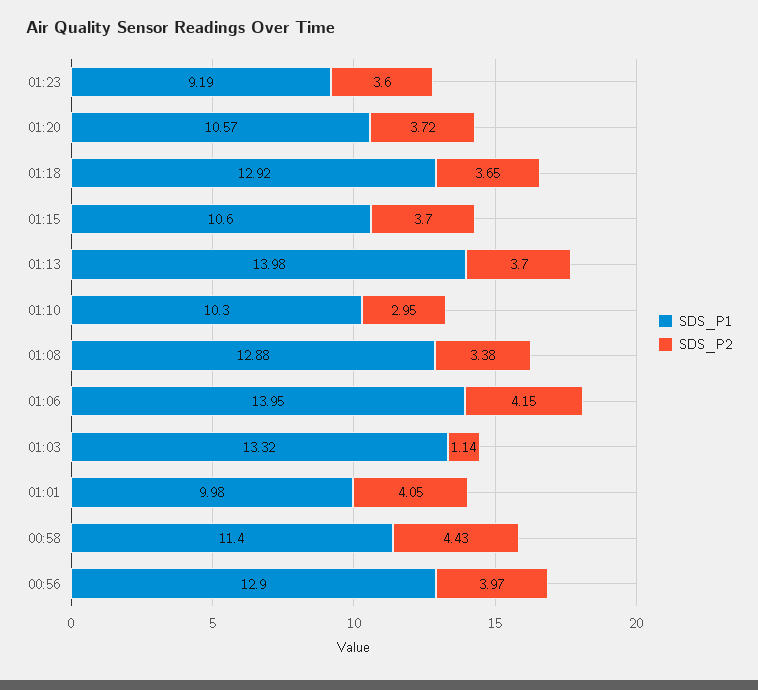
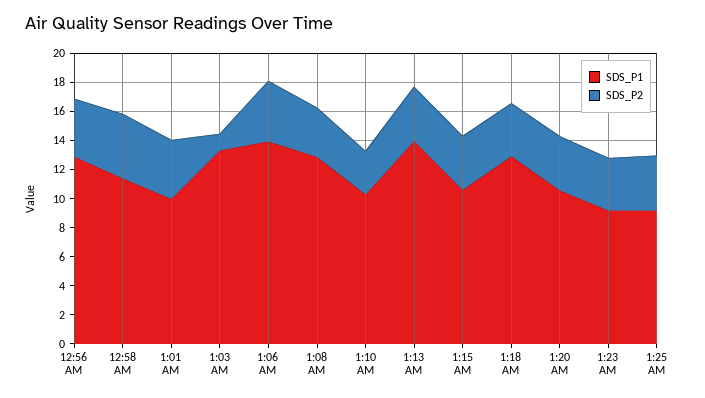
SDS_P1, 1:25 AM: none -> 9
SDS_P2, 1:25 AM: none -> 4

